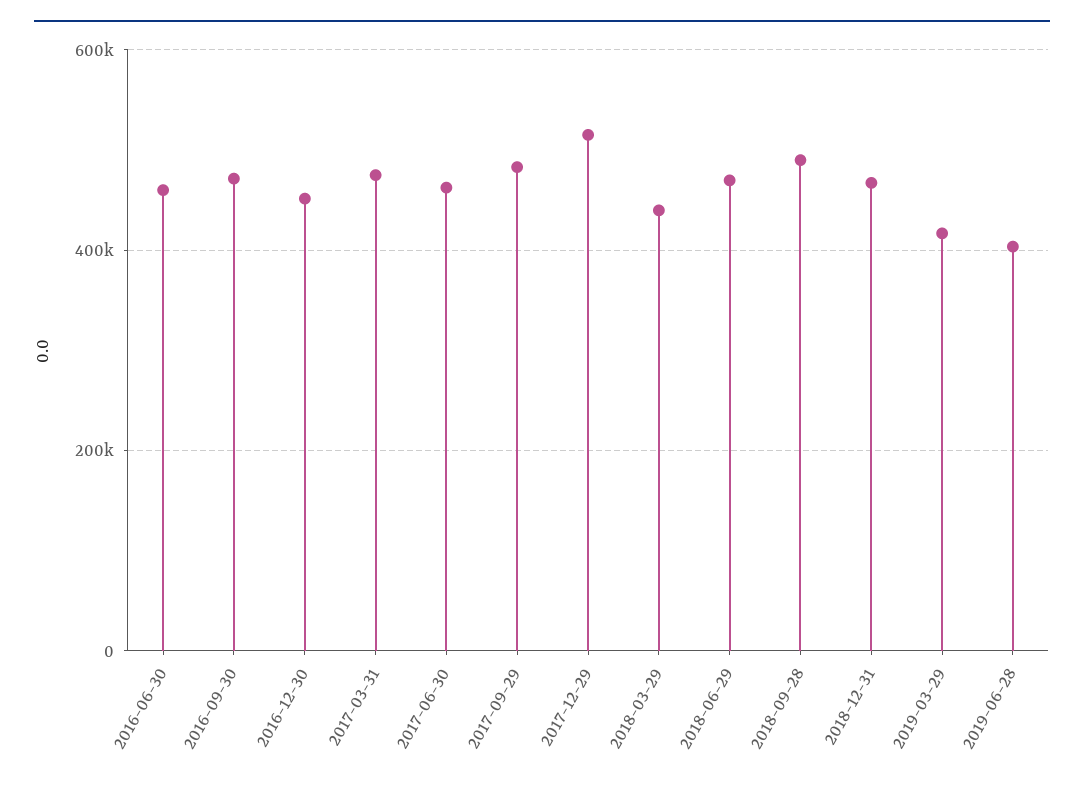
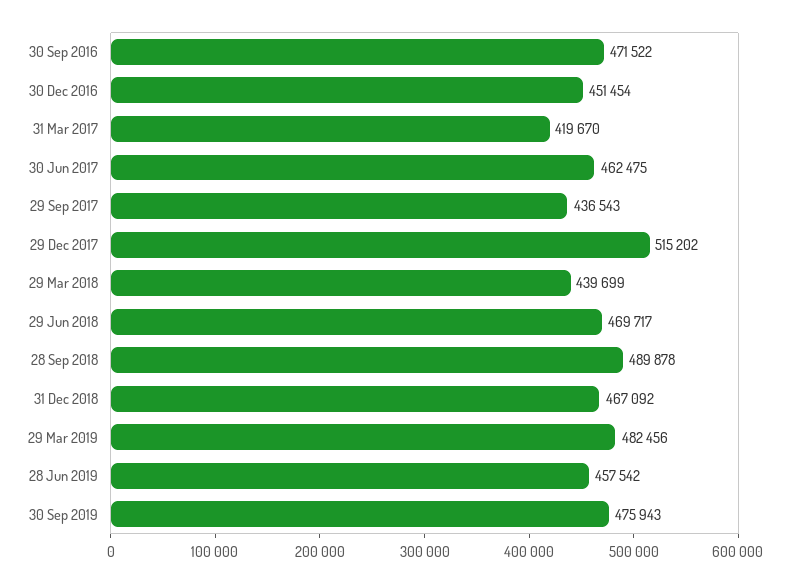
2016-06-30: 460000 -> none
2017-03-31: 480000 -> 419670
2017-09-29: 480000 -> 436543
2019-03-29: 420000 -> 482456
2019-06-28: 400000 -> 457542
30 Sep 2019: none -> 475943

